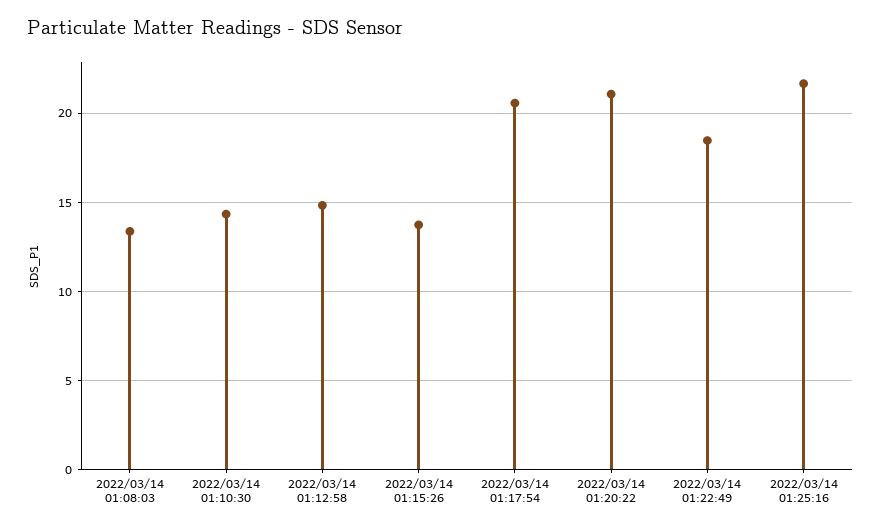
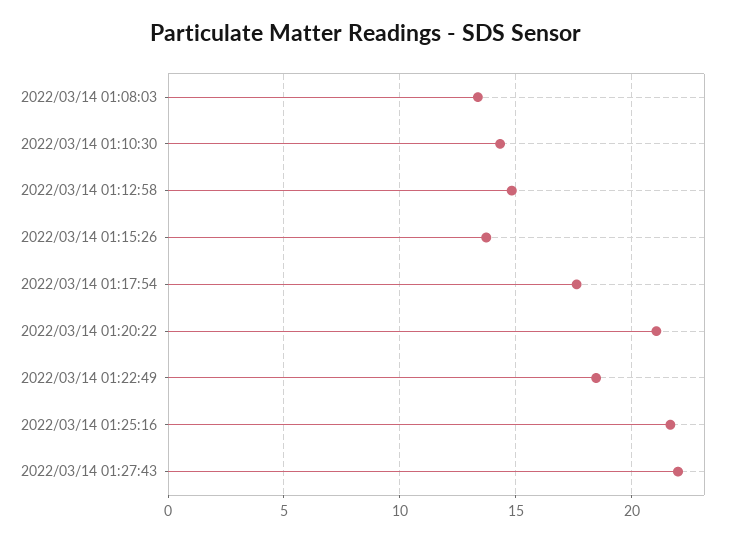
2022/03/14 01:17:54: 20.5 -> 17.5
2022/03/14 01:27:43: none -> 22

